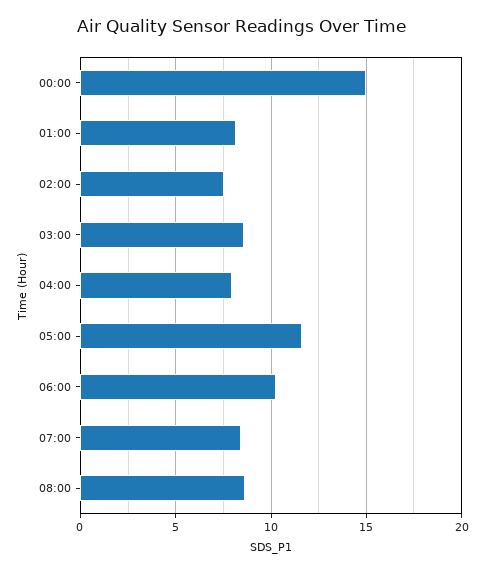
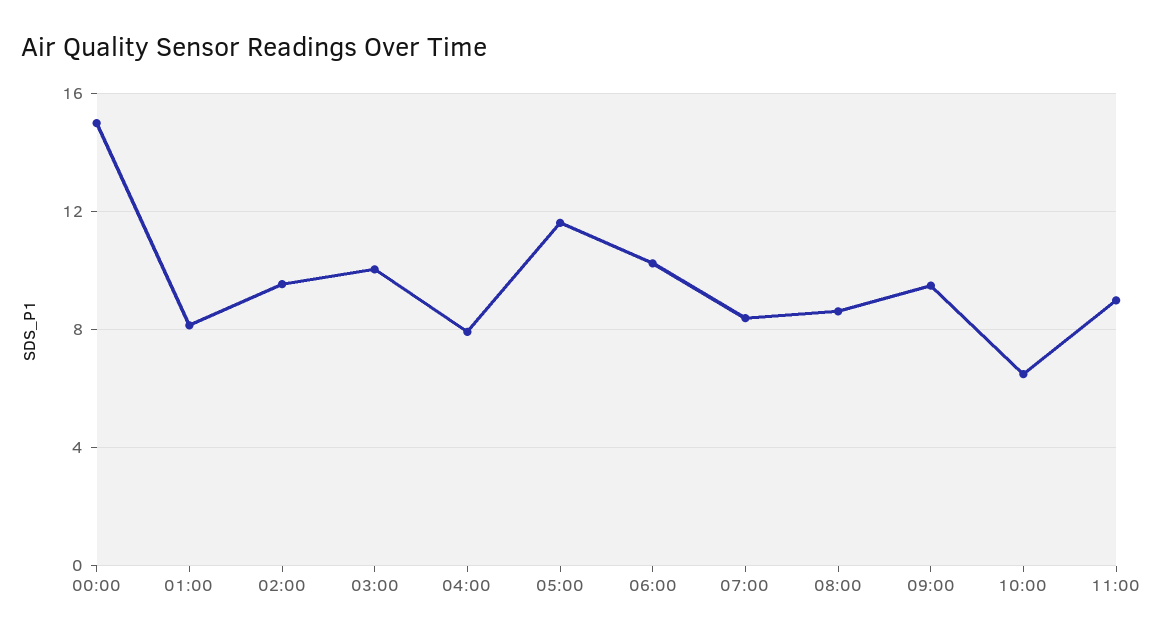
02:00: 7.5 -> 9.5
03:00: 8.5 -> 10
09:00: none -> 9.5
10:00: none -> 6.5
11:00: none -> 9

